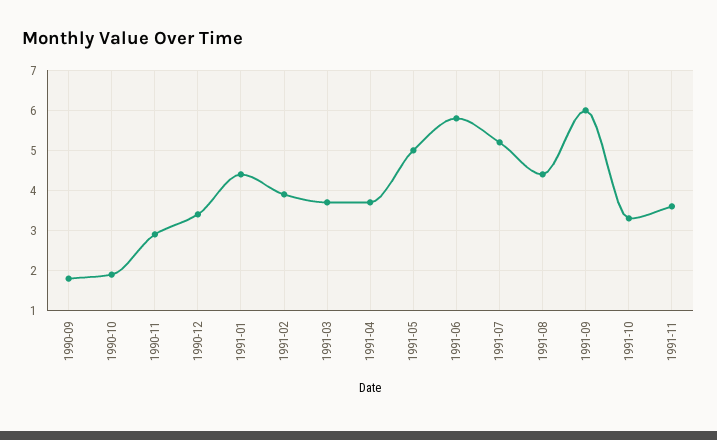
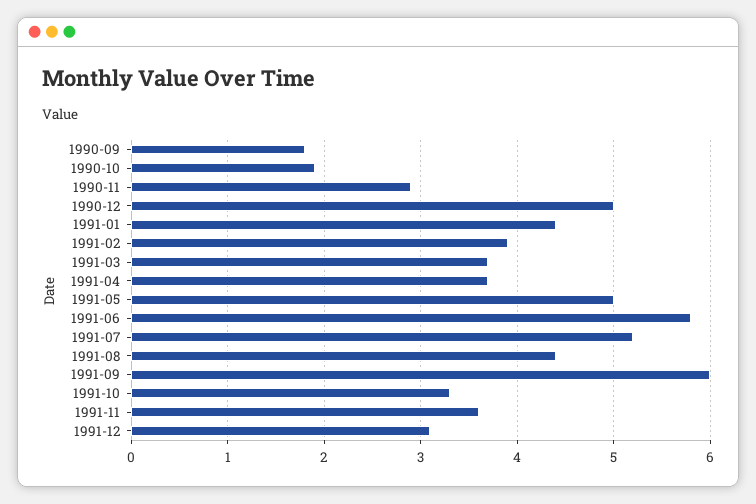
1990-12: 3.5 -> 5
1991-12: none -> 3.1

